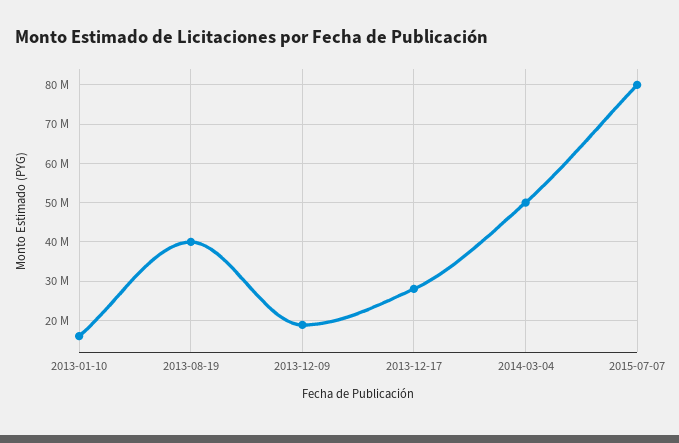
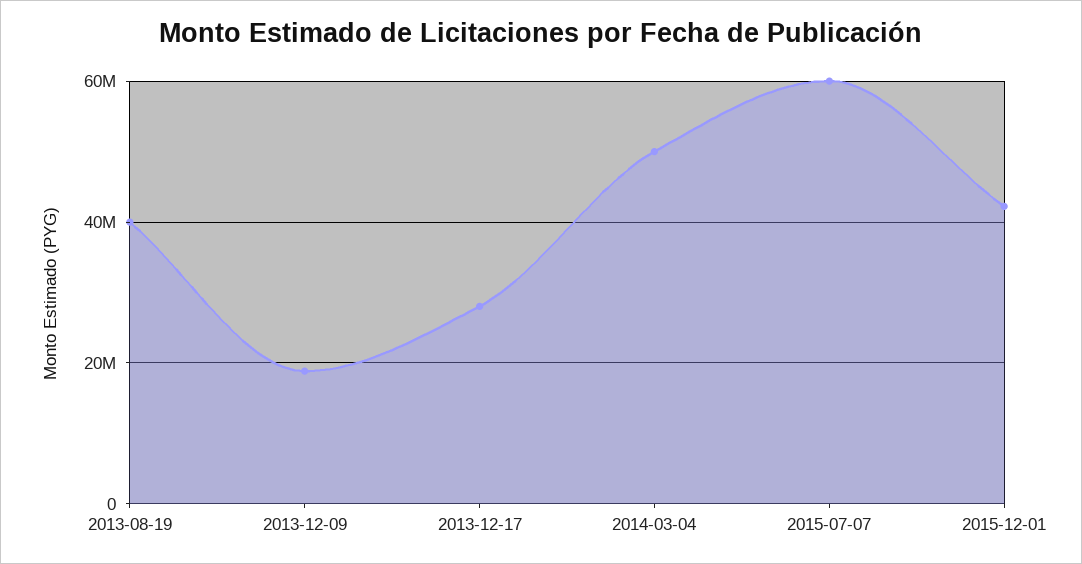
2013-01-10: 16000000 -> none
2015-07-07: 80000000 -> 60000000
2015-12-01: none -> 42000000

